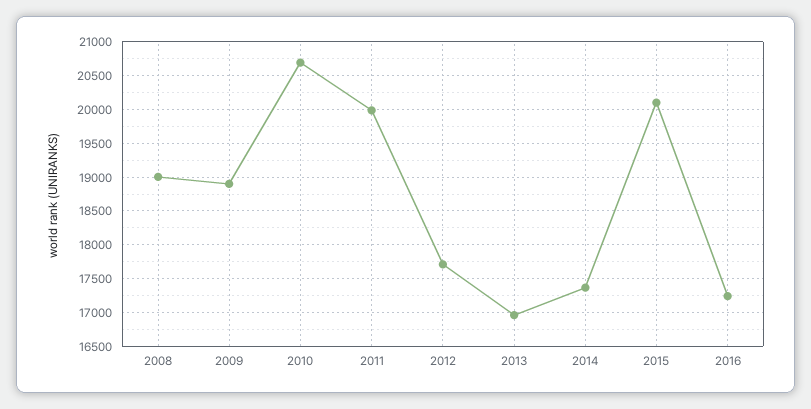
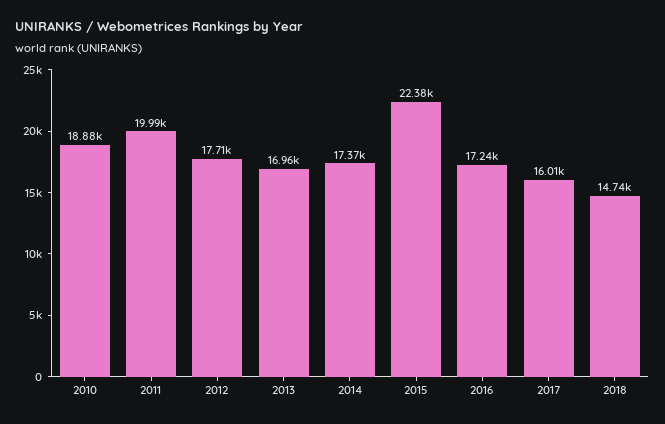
2008: 19000 -> none
2009: 18900 -> none
2010: 20700 -> 18880
2015: 20100 -> 22380
2017: none -> 16010
2018: none -> 14740

